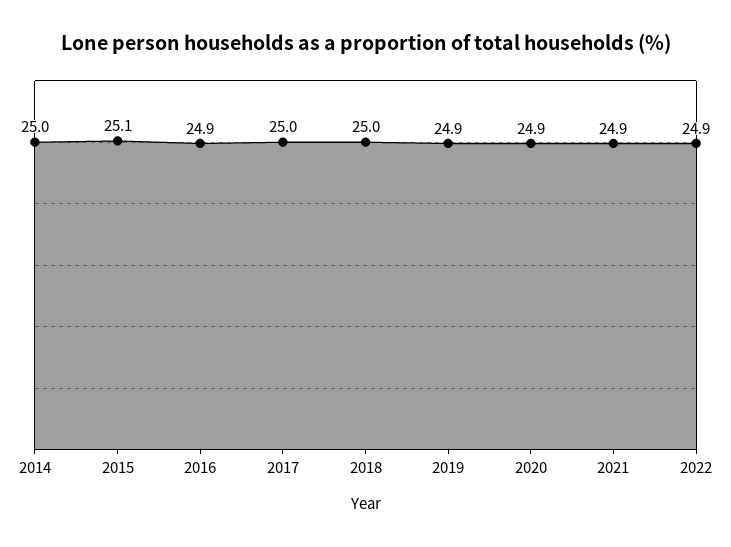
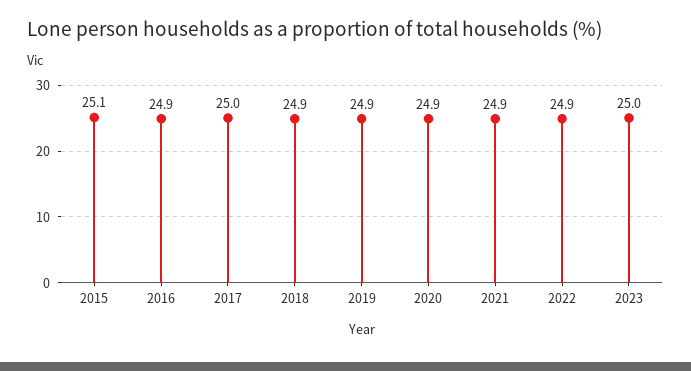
2014: 25 -> none
2018: 25 -> 24.9
2023: none -> 25

